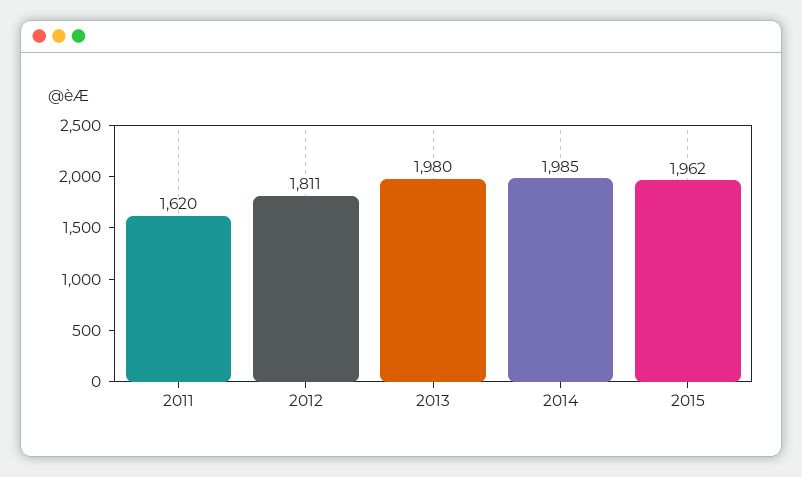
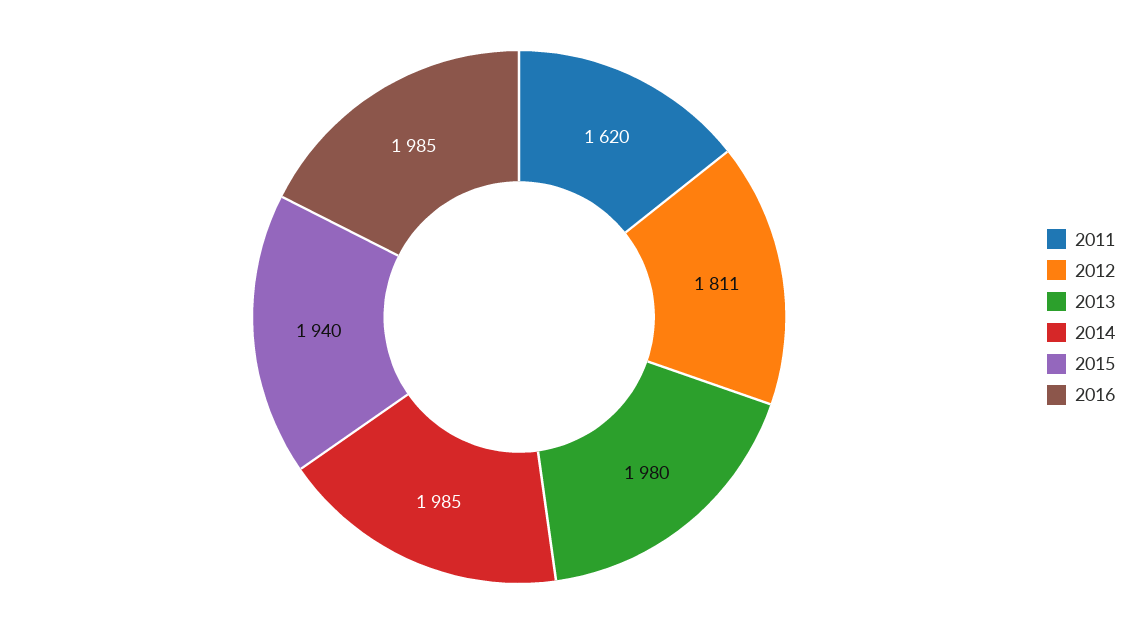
2015: 1962 -> 1940
2016: none -> 1985

